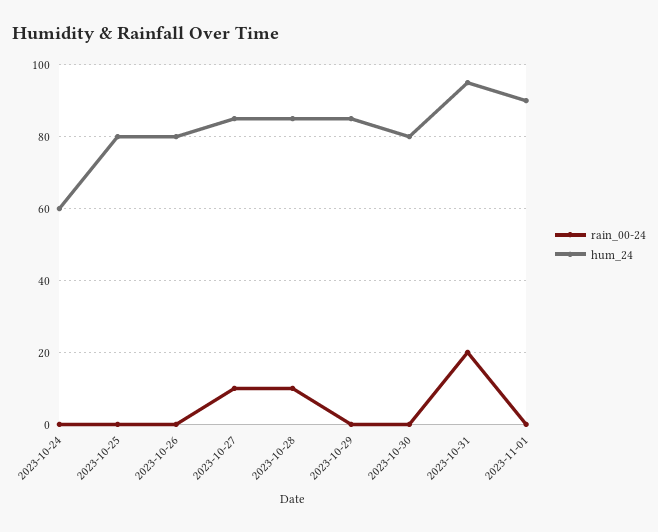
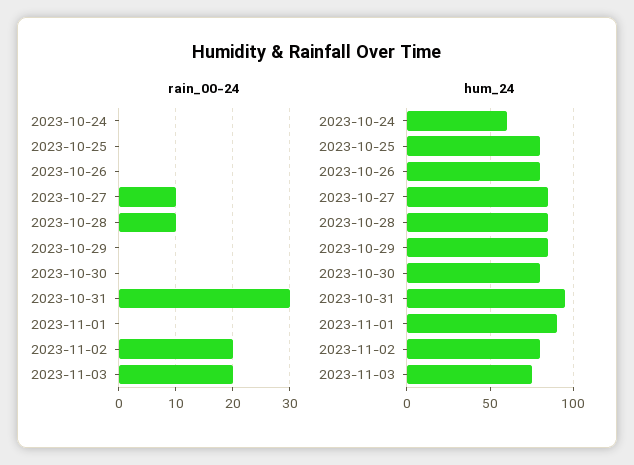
rain_00-24, 2023-10-31: 20 -> 30
rain_00-24, 2023-11-02: none -> 20
rain_00-24, 2023-11-03: none -> 20
hum_24, 2023-11-02: none -> 80
hum_24, 2023-11-03: none -> 75

